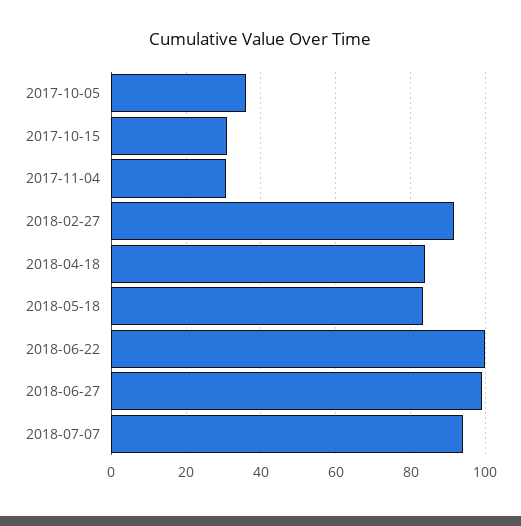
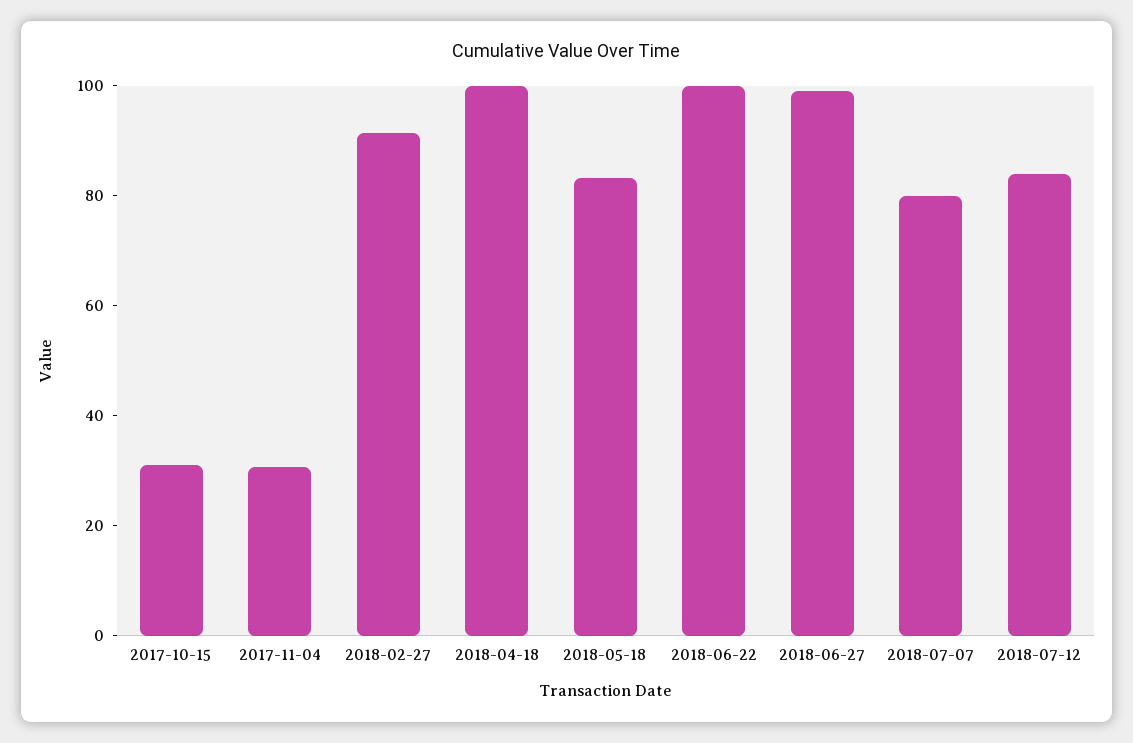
2017-10-05: 36 -> none
2018-04-18: 84 -> 100
2018-07-07: 94 -> 80
2018-07-12: none -> 85

